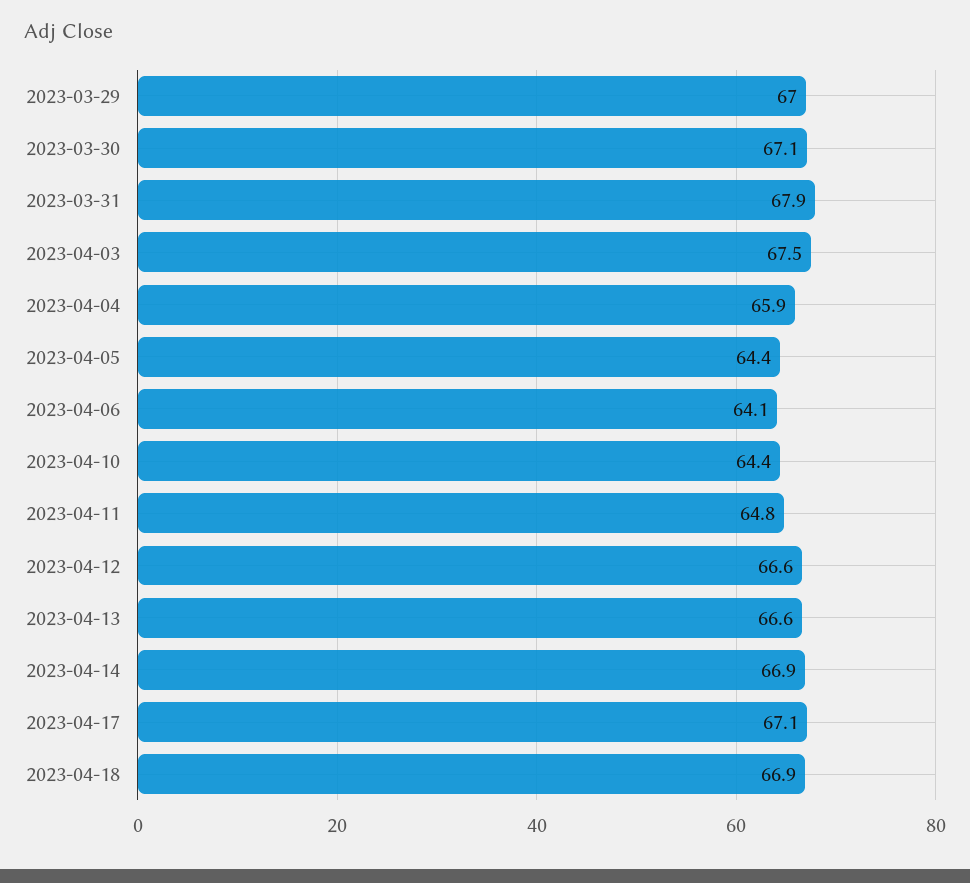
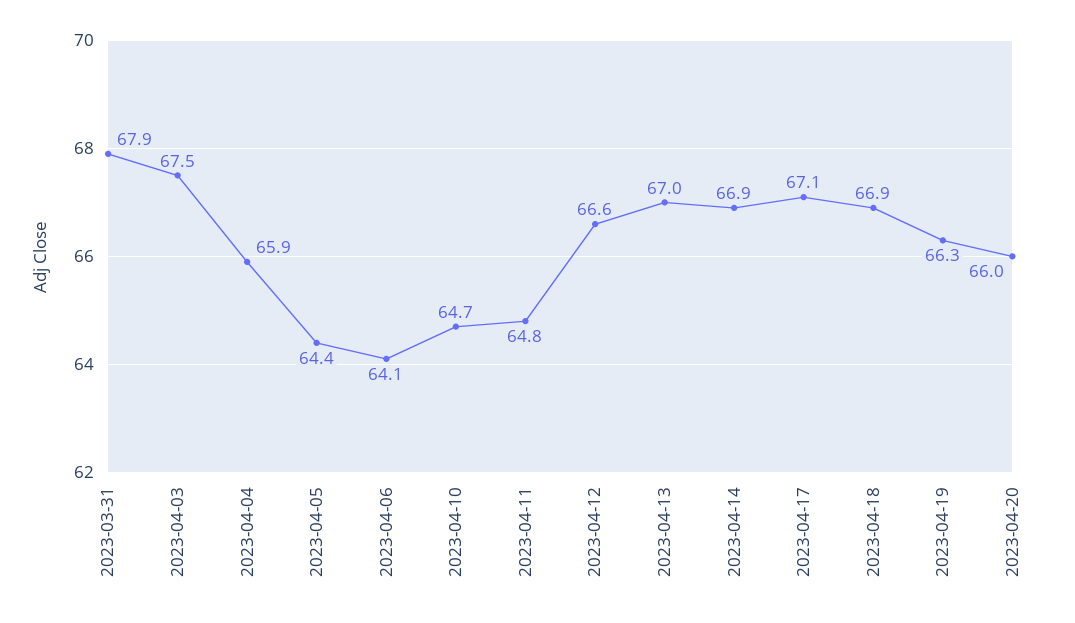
2023-03-29: 67 -> none
2023-03-30: 67.1 -> none
2023-04-10: 64.4 -> 64.7
2023-04-13: 66.6 -> 67
2023-04-19: none -> 66.3
2023-04-20: none -> 66

